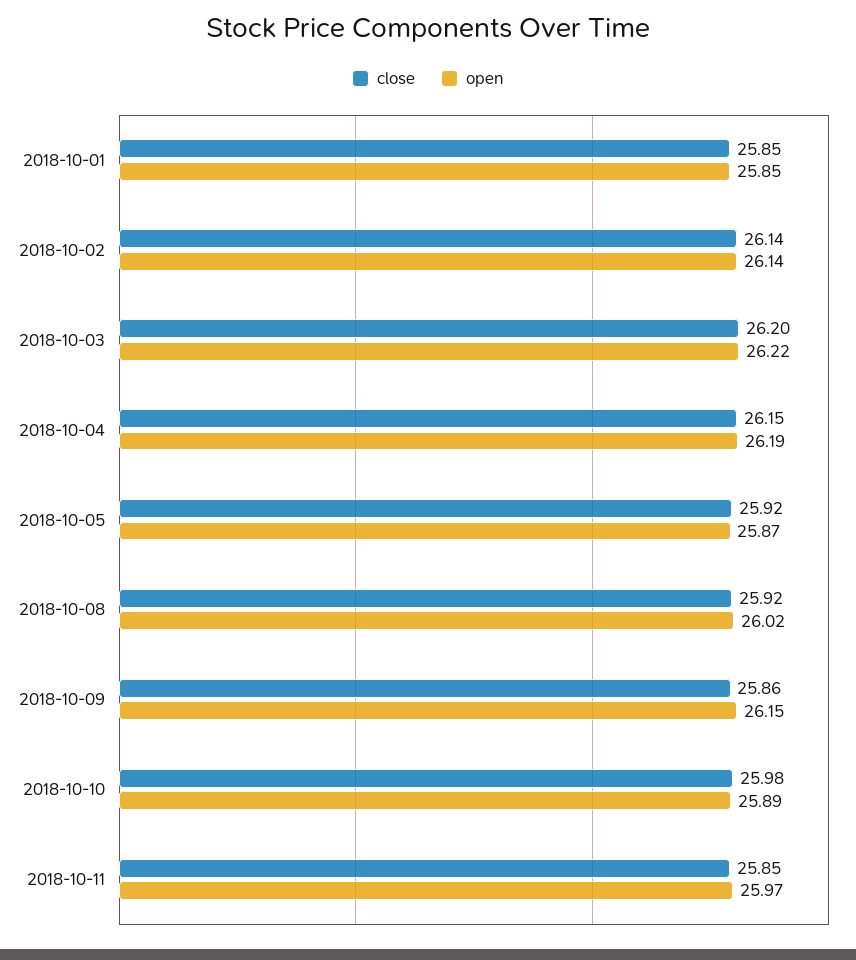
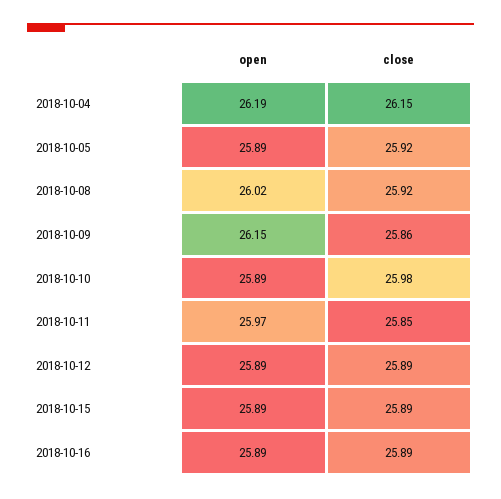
close, 2018-10-01: 25.85 -> none
open, 2018-10-01: 25.85 -> none
close, 2018-10-02: 26.14 -> none
open, 2018-10-02: 26.14 -> none
close, 2018-10-03: 26.2 -> none
open, 2018-10-03: 26.22 -> none
open, 2018-10-05: 25.87 -> 25.89
open, 2018-10-12: none -> 25.89
close, 2018-10-12: none -> 25.89
open, 2018-10-15: none -> 25.89
close, 2018-10-15: none -> 25.89
open, 2018-10-16: none -> 25.89
close, 2018-10-16: none -> 25.89

